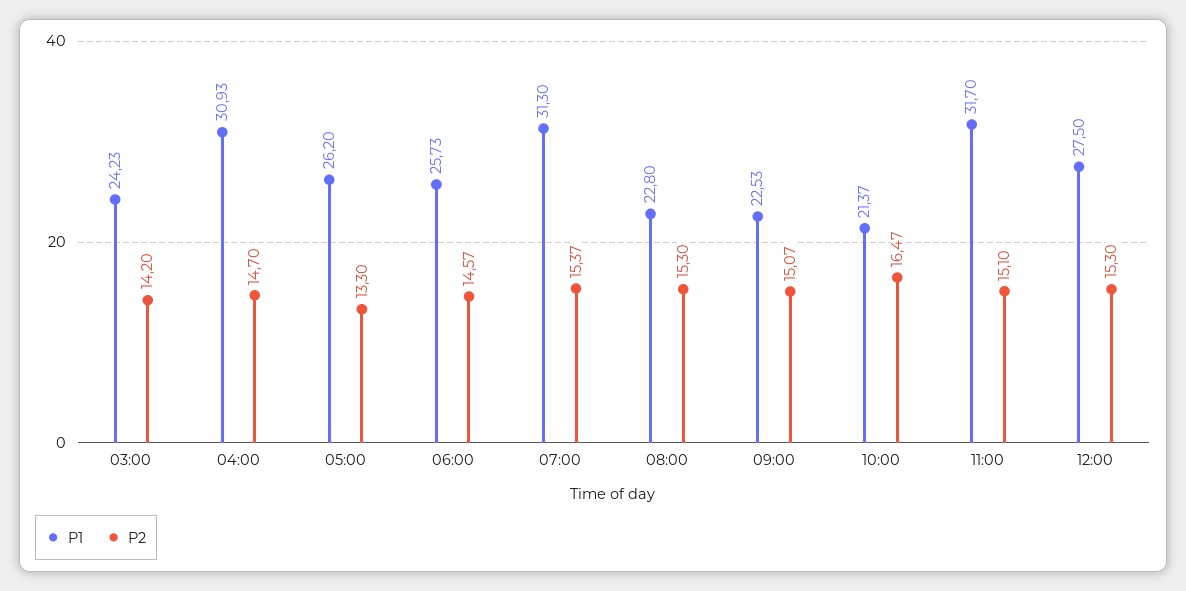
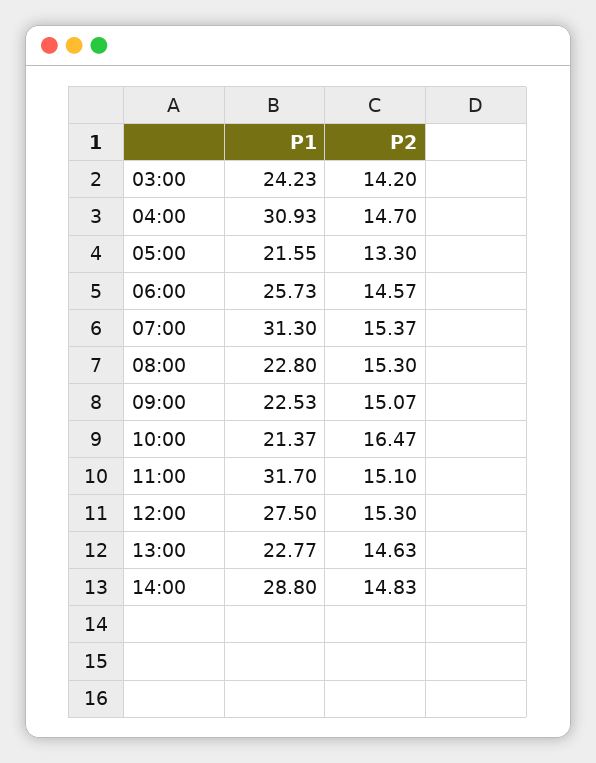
P1, 05:00: 26.2 -> 21.55
P1, 13:00: none -> 22.77
P2, 13:00: none -> 14.63
P1, 14:00: none -> 28.8
P2, 14:00: none -> 14.83

